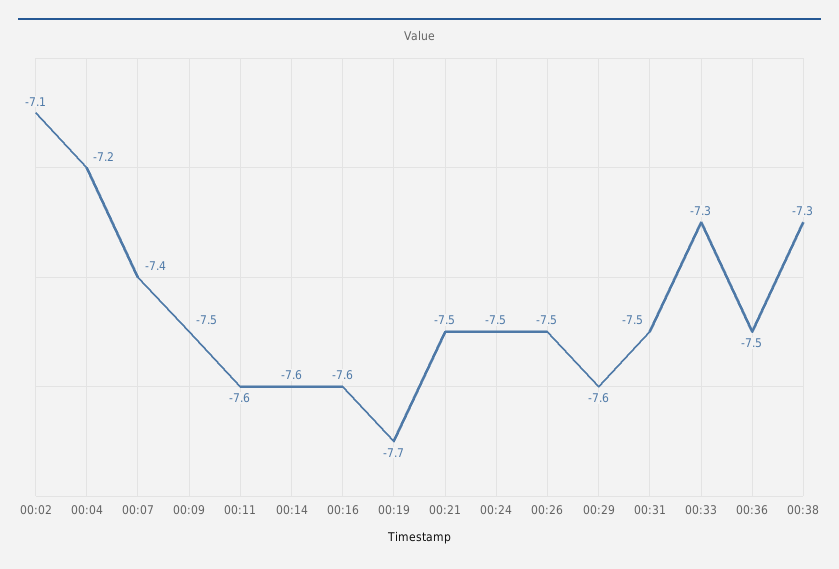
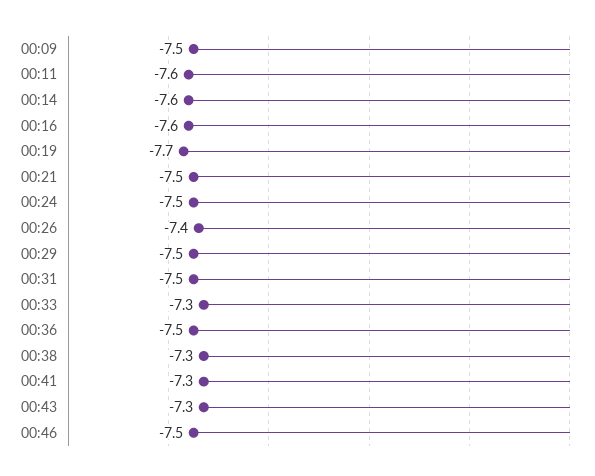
00:02: -7.1 -> none
00:04: -7.2 -> none
00:07: -7.4 -> none
00:26: -7.5 -> -7.4
00:29: -7.6 -> -7.5
00:41: none -> -7.3
00:43: none -> -7.3
00:46: none -> -7.5

